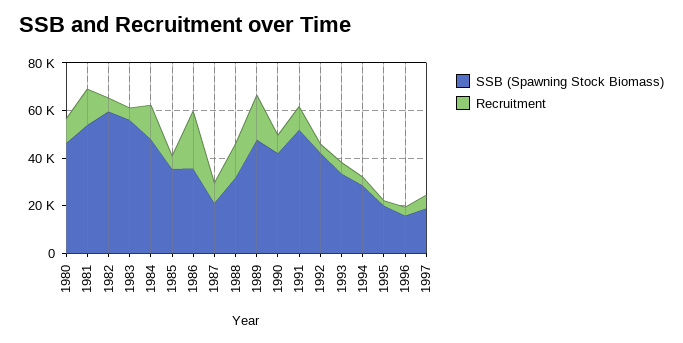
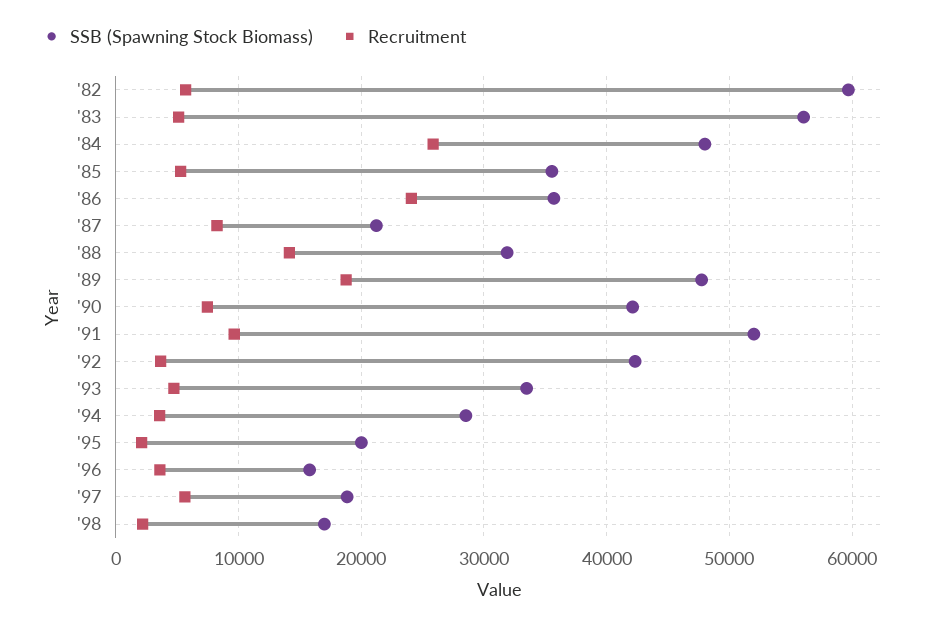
SSB (Spawning Stock Biomass), 1980: 45000 -> none
Recruitment, 1980: 10000 -> none
SSB (Spawning Stock Biomass), 1981: 55000 -> none
Recruitment, 1981: 15000 -> none
Recruitment, 1984: 15000 -> 26000
SSB (Spawning Stock Biomass), '98: none -> 17000
Recruitment, '98: none -> 2000

